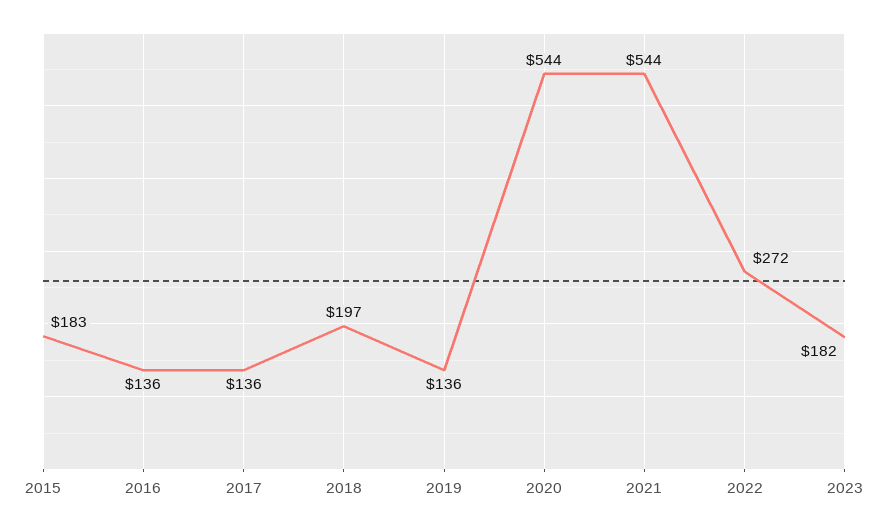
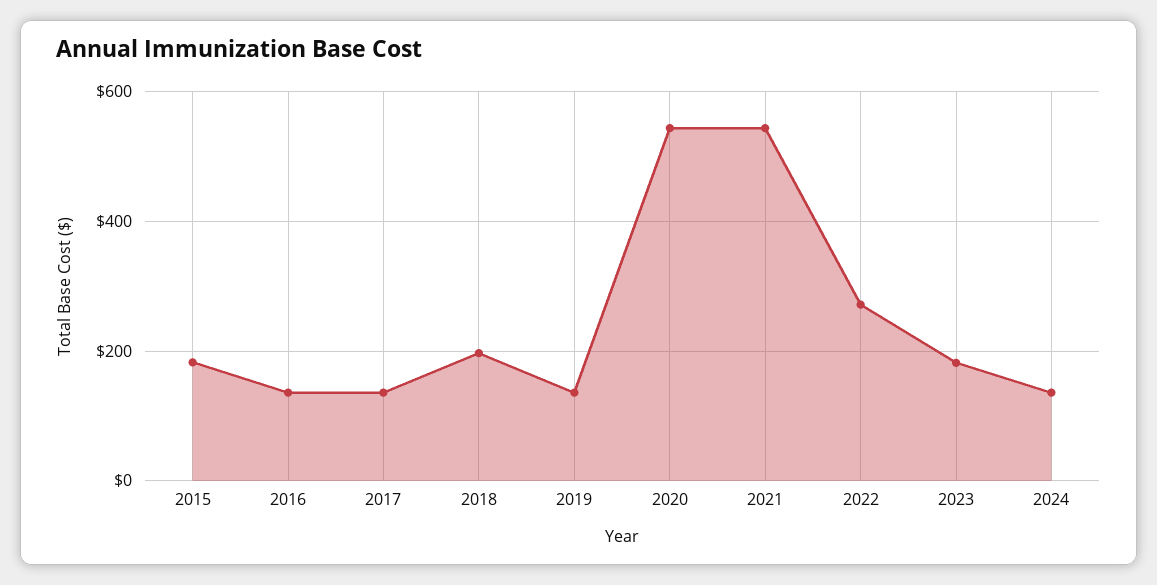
2024: none -> 140

